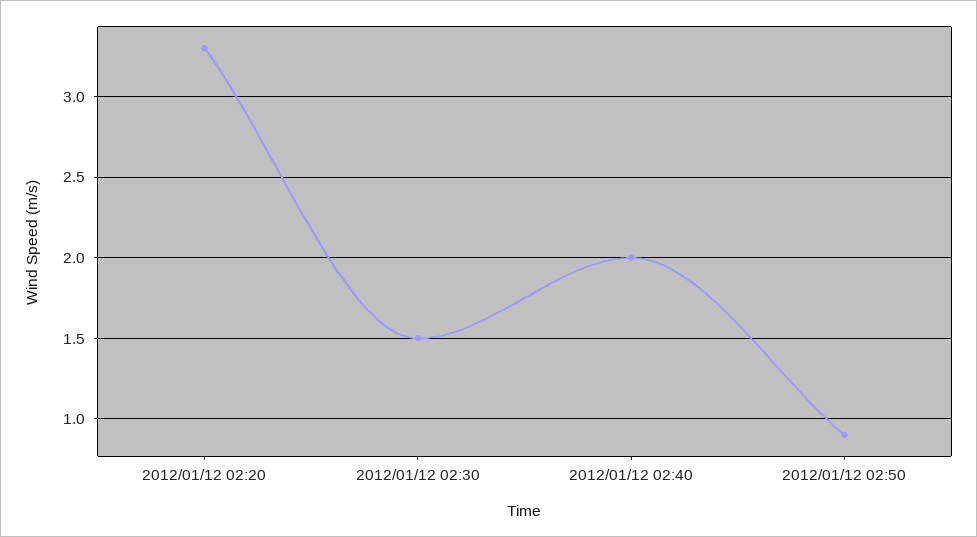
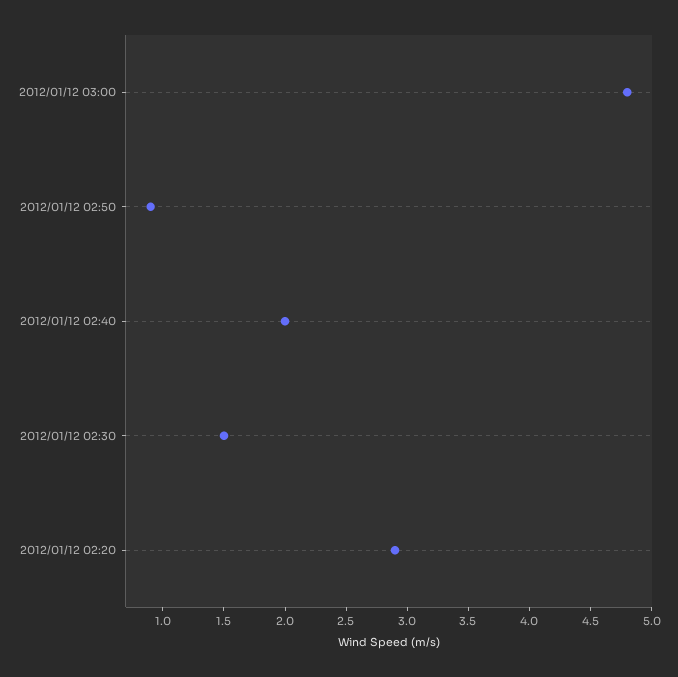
2012/01/12 02:20: 3.3 -> 2.9
2012/01/12 03:00: none -> 4.8

